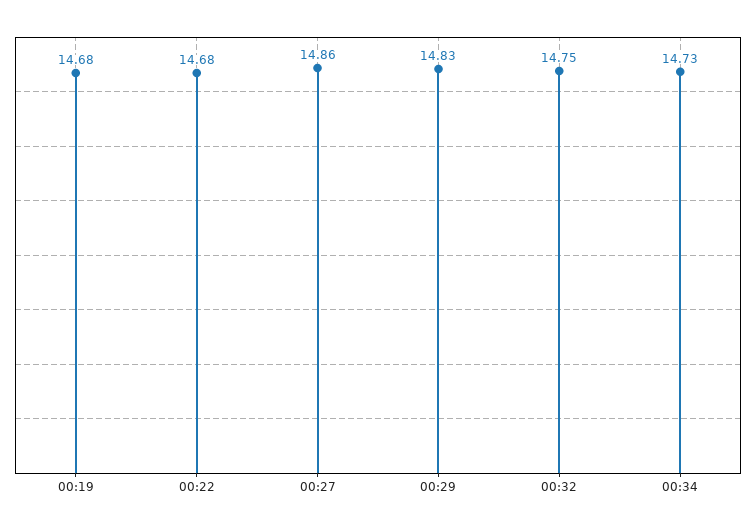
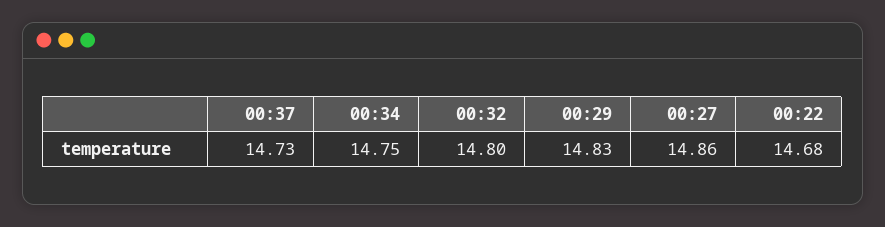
00:19: 14.68 -> none
00:32: 14.75 -> 14.8
00:34: 14.73 -> 14.75
00:37: none -> 14.73

